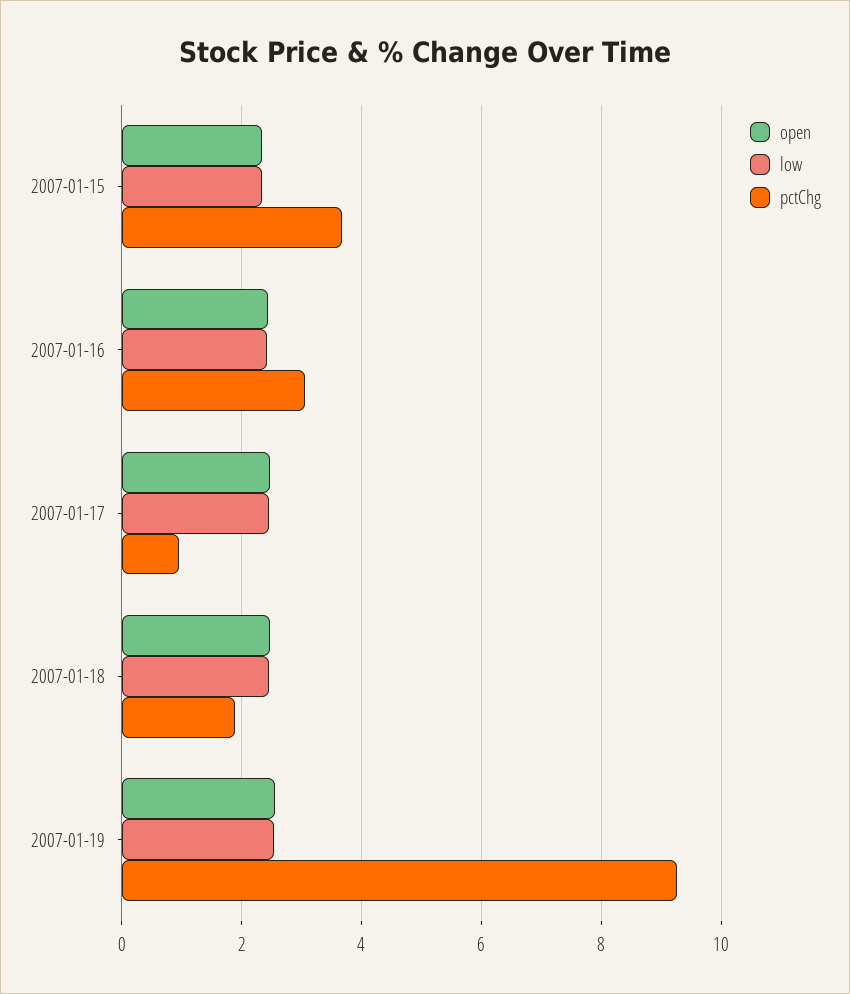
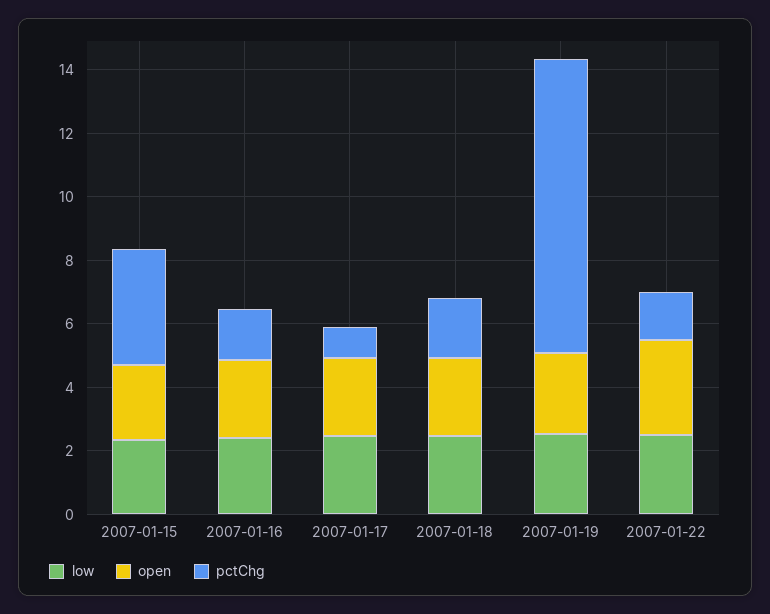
pctChg, 2007-01-16: 3 -> 1.5
low, 2007-01-22: none -> 2.5
open, 2007-01-22: none -> 3
pctChg, 2007-01-22: none -> 1.5

